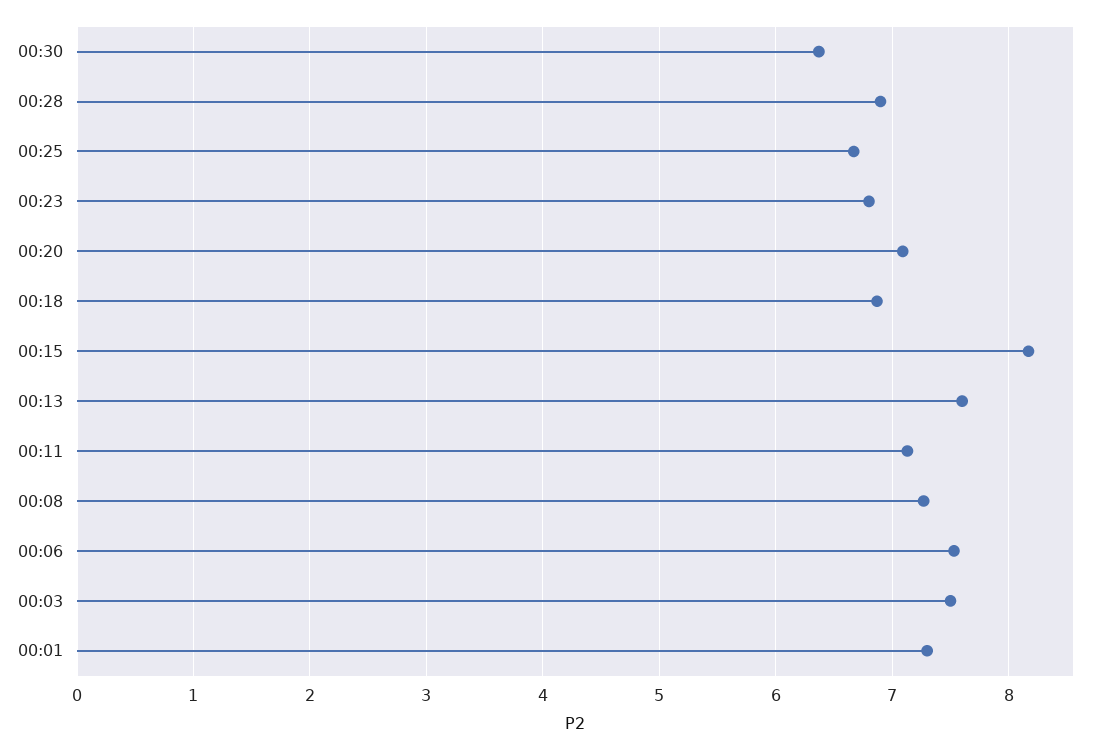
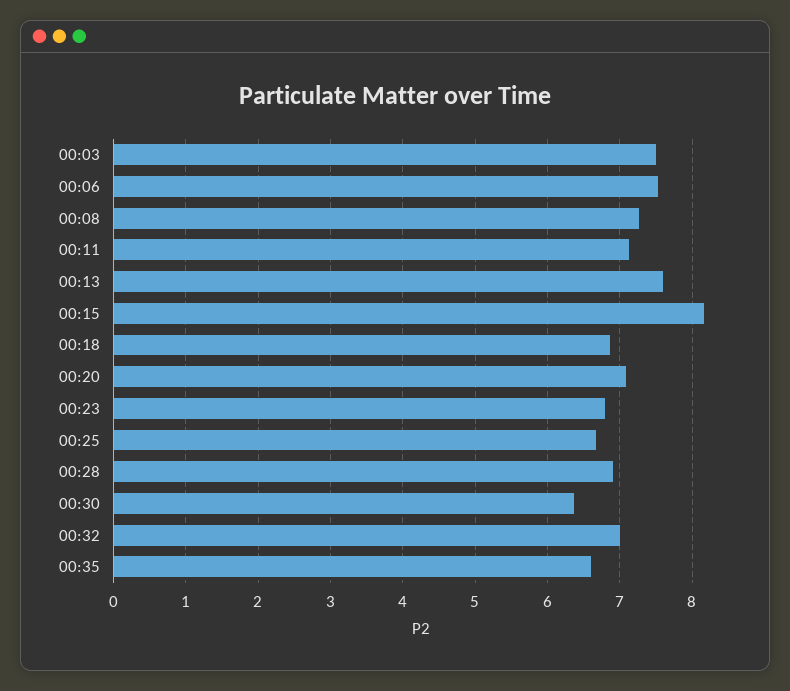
00:01: 7.3 -> none
00:32: none -> 7
00:35: none -> 6.6

